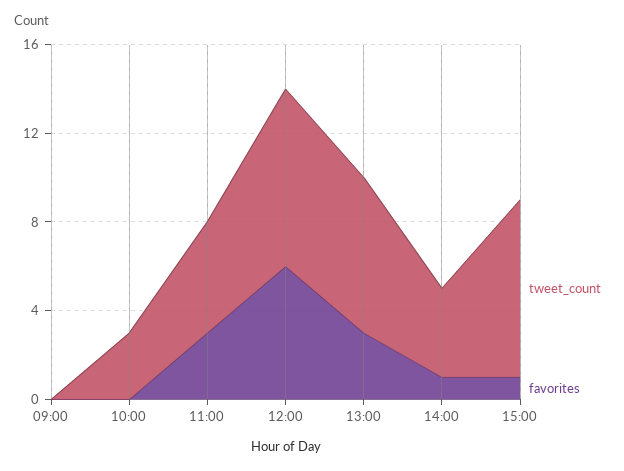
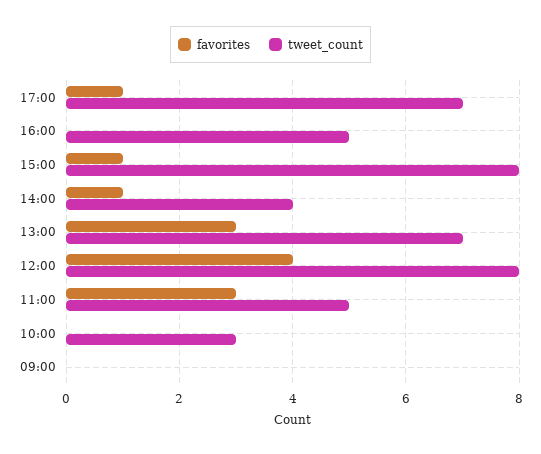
favorites, 12:00: 6 -> 4
favorites, 17:00: none -> 1
tweet_count, 17:00: none -> 7
favorites, 16:00: none -> 0
tweet_count, 16:00: none -> 5

